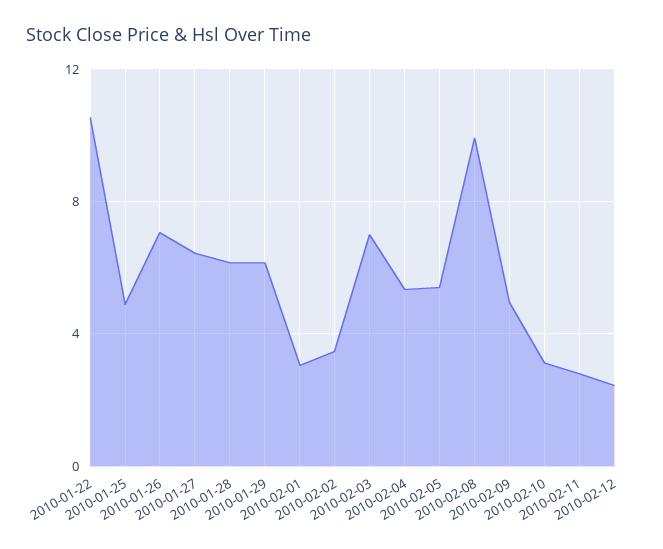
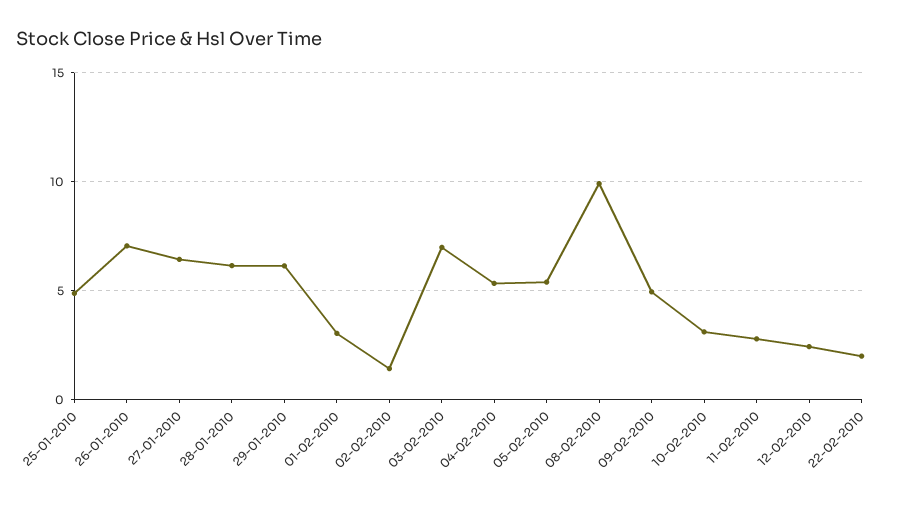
2010-01-22: 10.5 -> none
2010-02-02: 3.5 -> 1.5
22-02-2010: none -> 2

